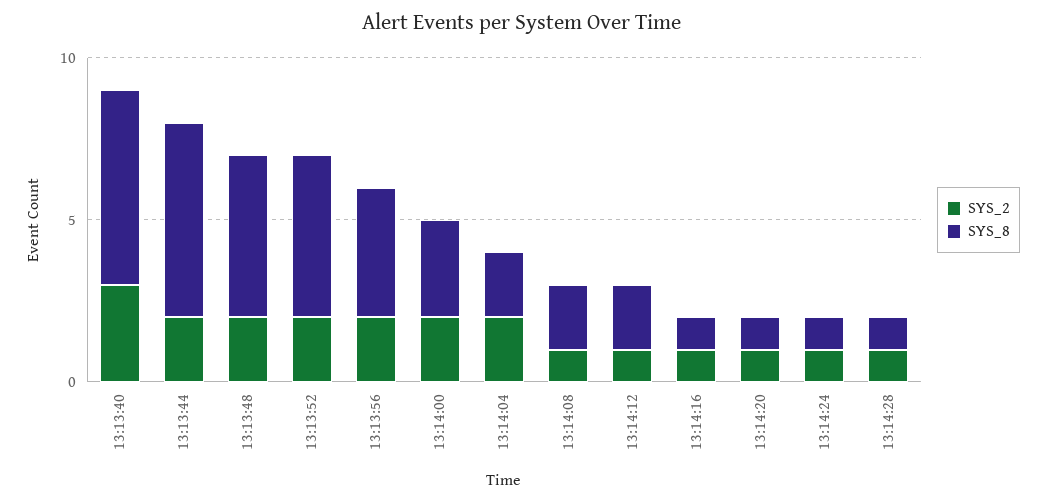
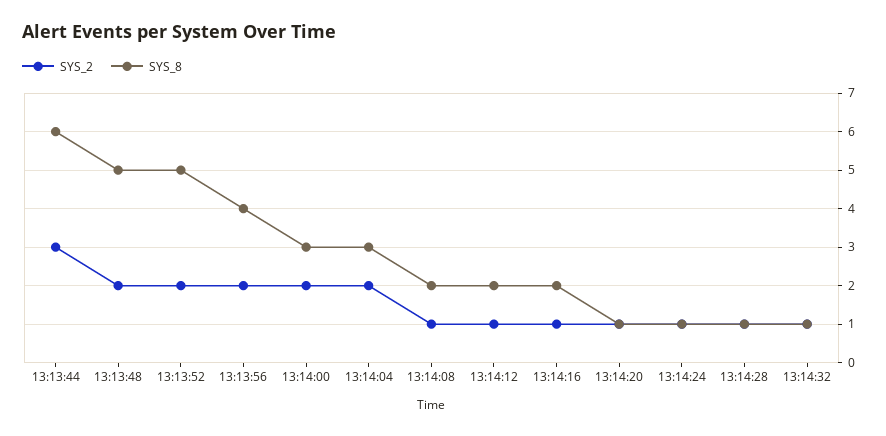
SYS_2, 13:13:40: 3 -> none
SYS_8, 13:13:40: 6 -> none
SYS_2, 13:13:44: 2 -> 3
SYS_8, 13:14:04: 2 -> 3
SYS_8, 13:14:16: 1 -> 2
SYS_2, 13:14:32: none -> 1
SYS_8, 13:14:32: none -> 1

